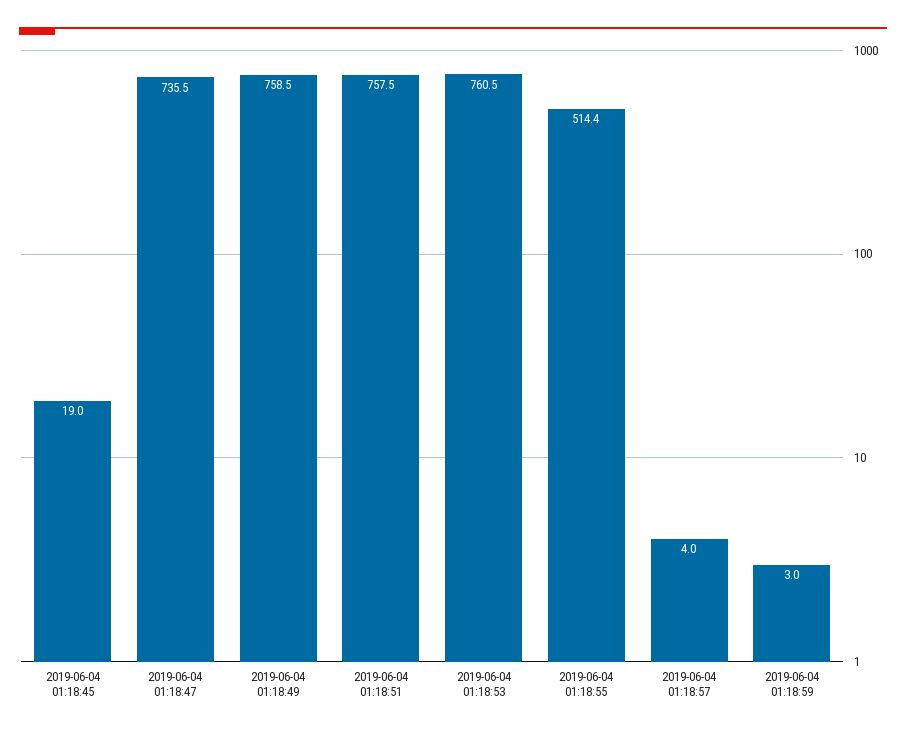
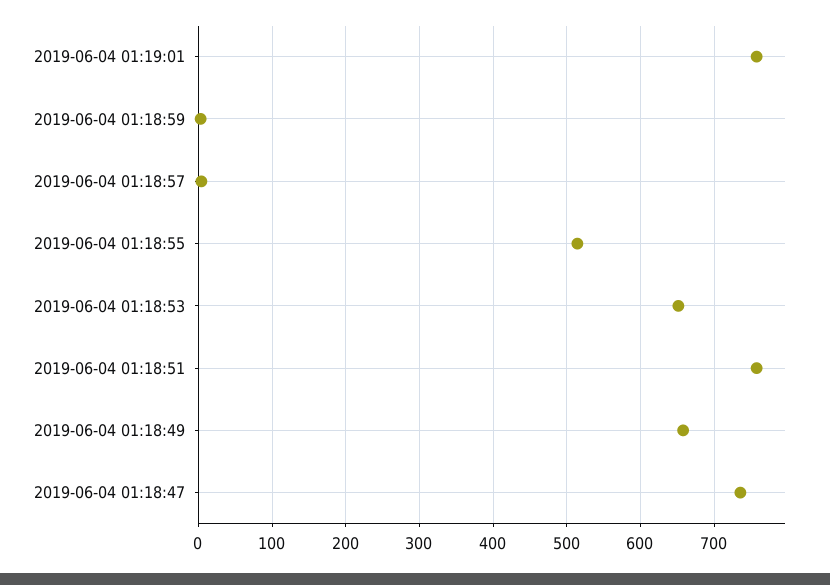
2019-06-04 01:18:45: 19 -> none
2019-06-04 01:18:49: 758.5 -> 660
2019-06-04 01:18:53: 760.5 -> 650
2019-06-04 01:19:01: none -> 760

